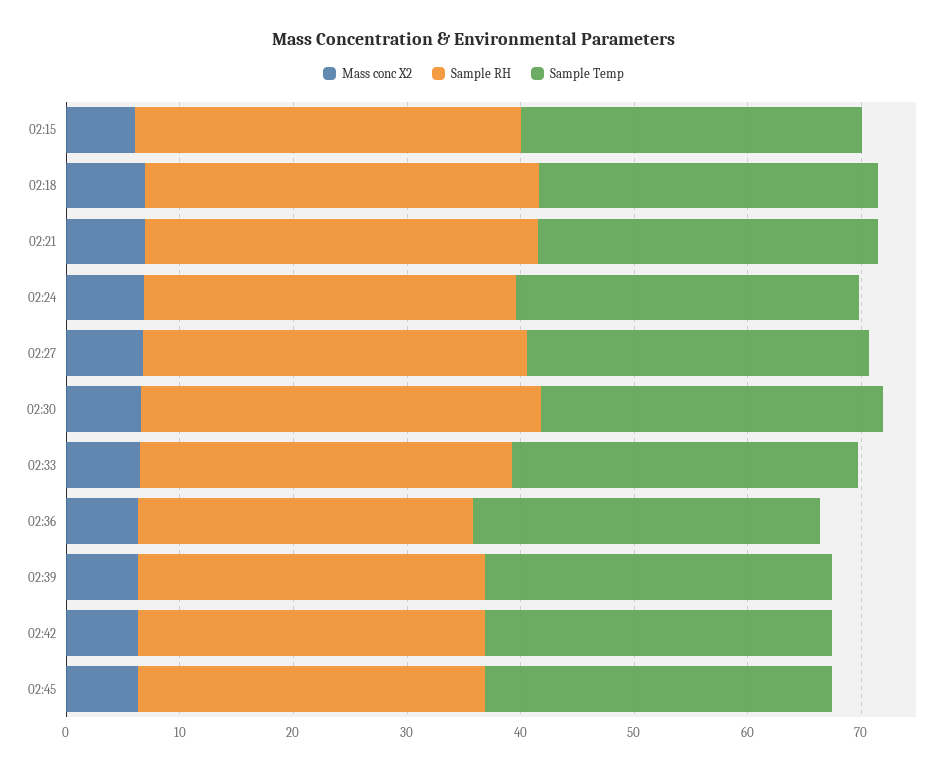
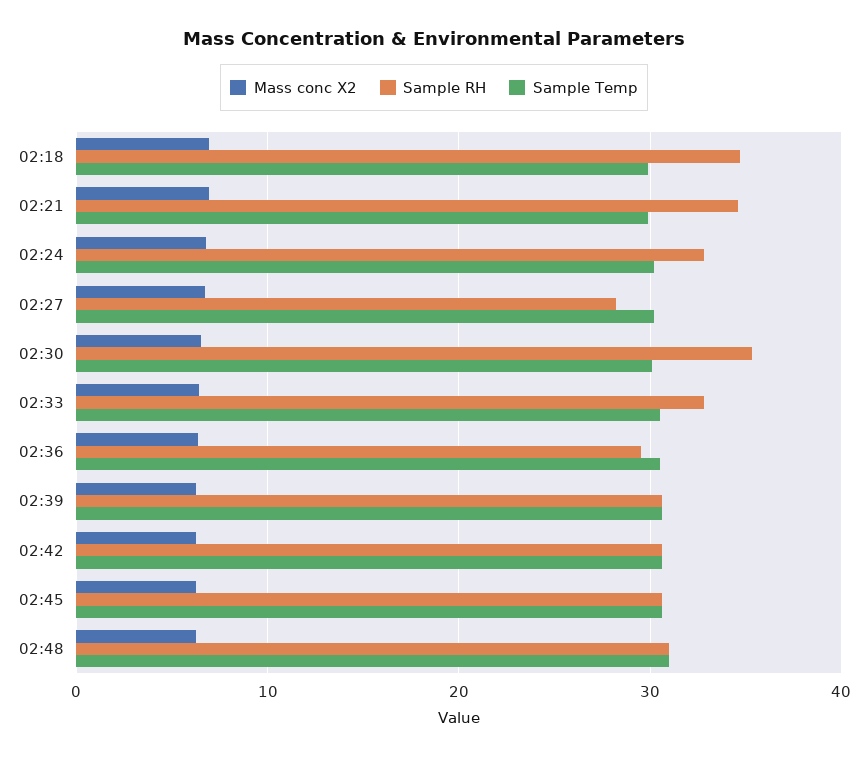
Mass conc X2, 02:15: 6 -> none
Sample RH, 02:15: 34 -> none
Sample Temp, 02:15: 30 -> none
Sample RH, 02:27: 34 -> 28
Mass conc X2, 02:48: none -> 6
Sample RH, 02:48: none -> 31
Sample Temp, 02:48: none -> 31

